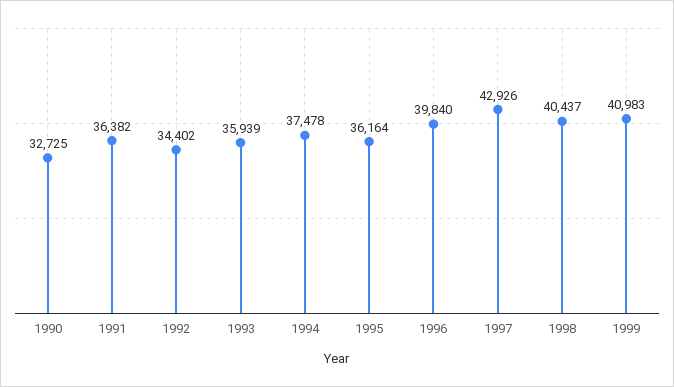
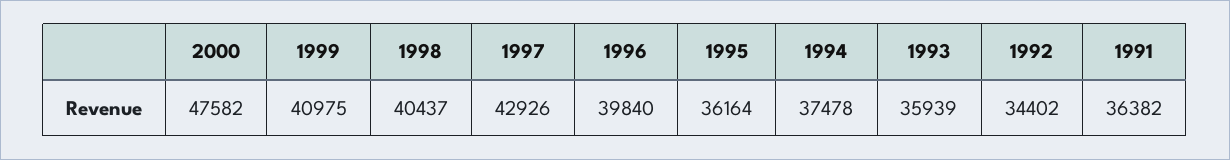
1990: 32725 -> none
1999: 40983 -> 40975
2000: none -> 47582

